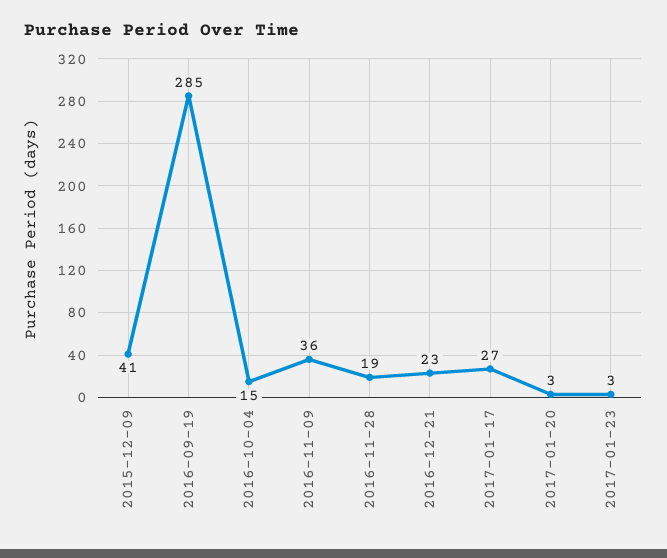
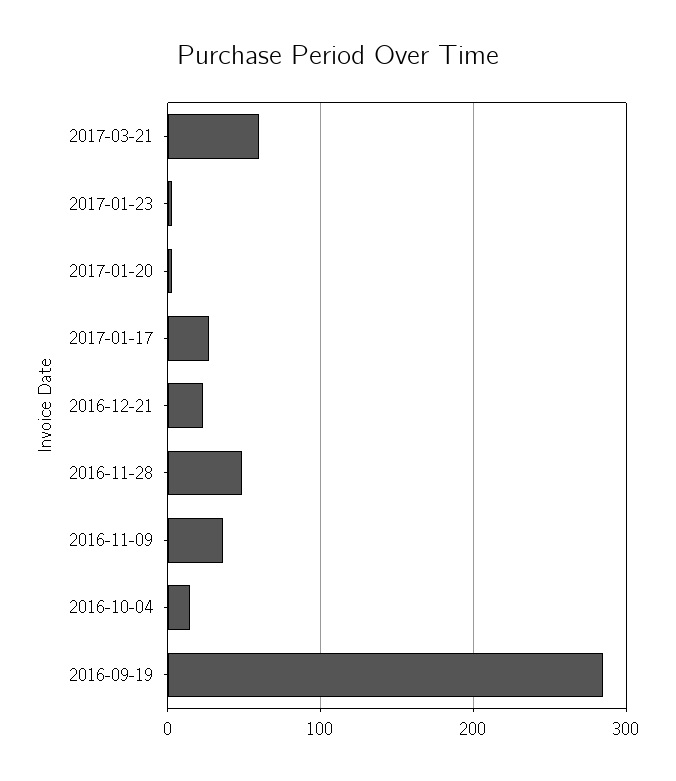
2015-12-09: 41 -> none
2016-11-28: 19 -> 50
2017-03-21: none -> 60

